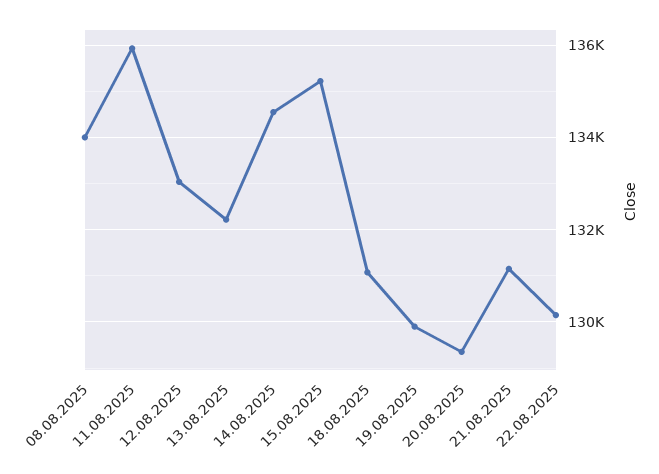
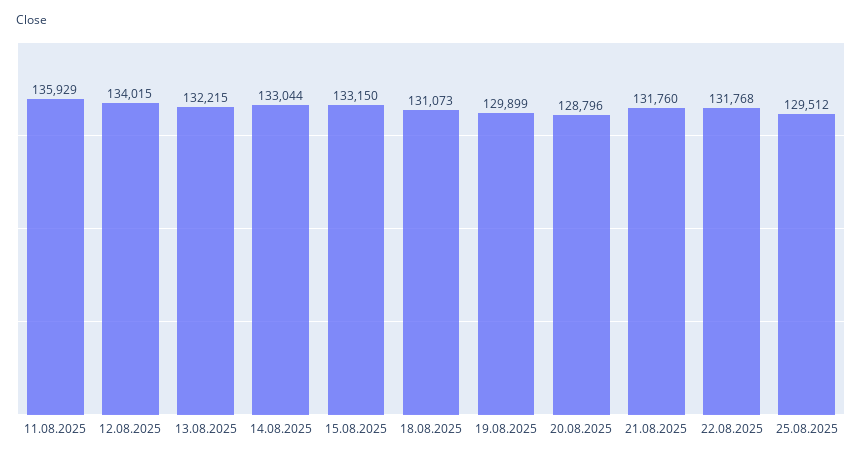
08.08.2025: 134000 -> none
12.08.2025: 133000 -> 134015
14.08.2025: 134600 -> 133044
15.08.2025: 135200 -> 133150
20.08.2025: 129400 -> 128796
21.08.2025: 131200 -> 131760
22.08.2025: 130200 -> 131768
25.08.2025: none -> 129512

